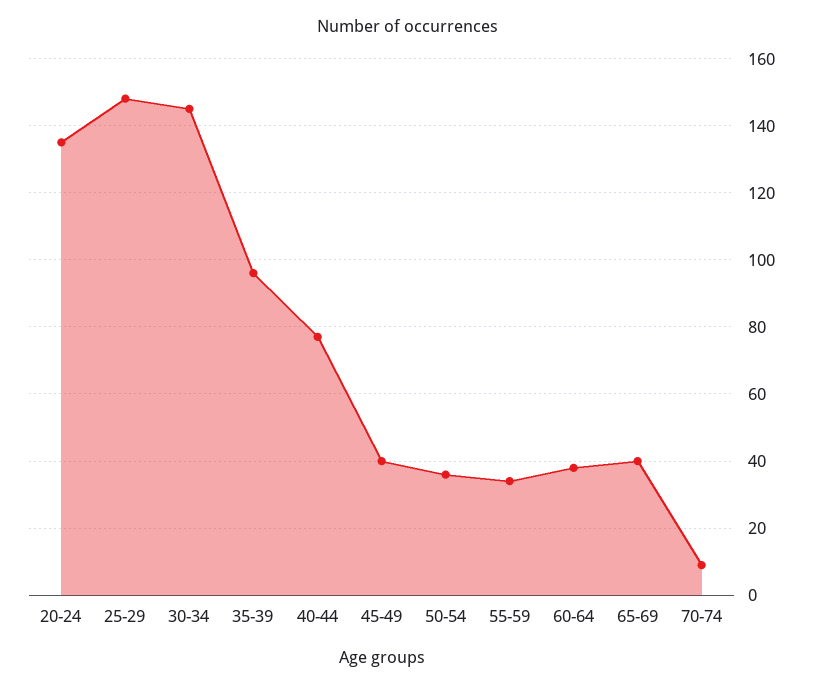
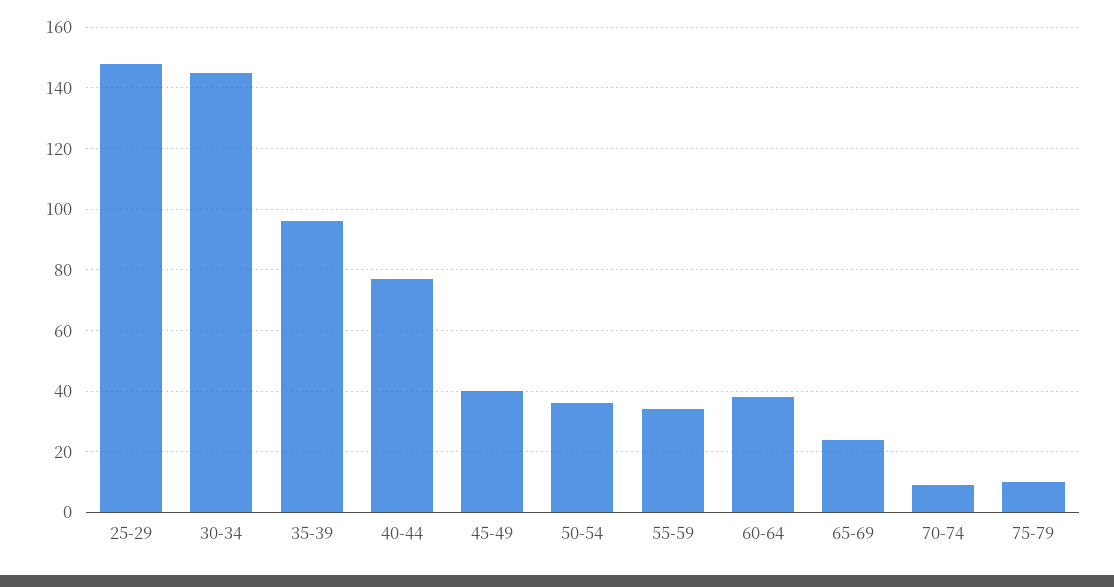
20-24: 135 -> none
65-69: 40 -> 25
75-79: none -> 10

